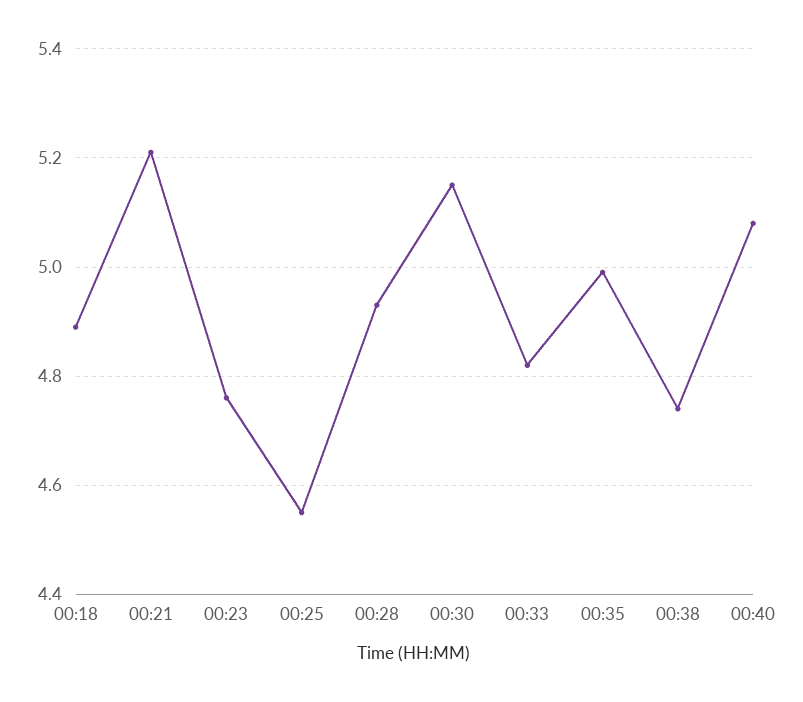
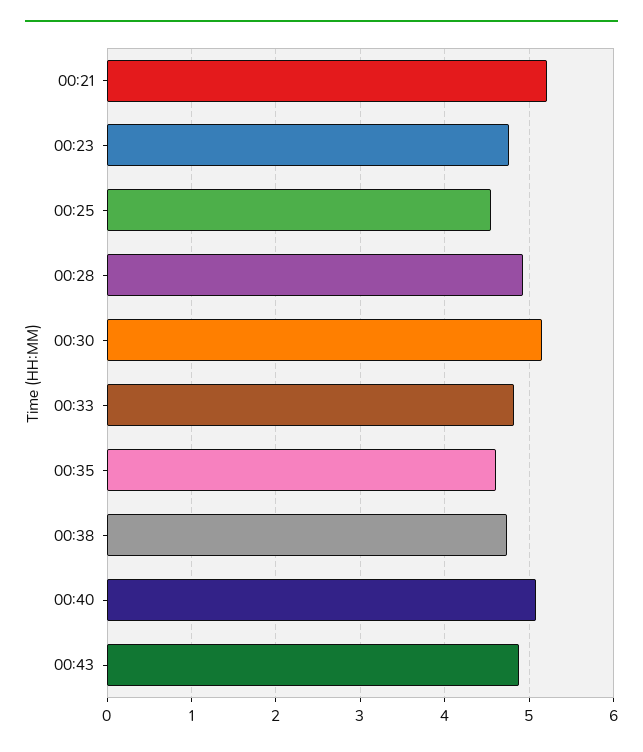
00:18: 4.9 -> none
00:35: 5 -> 4.6
00:43: none -> 4.9

